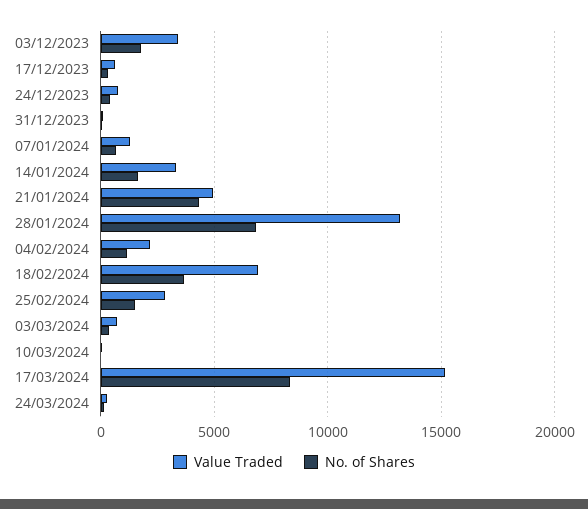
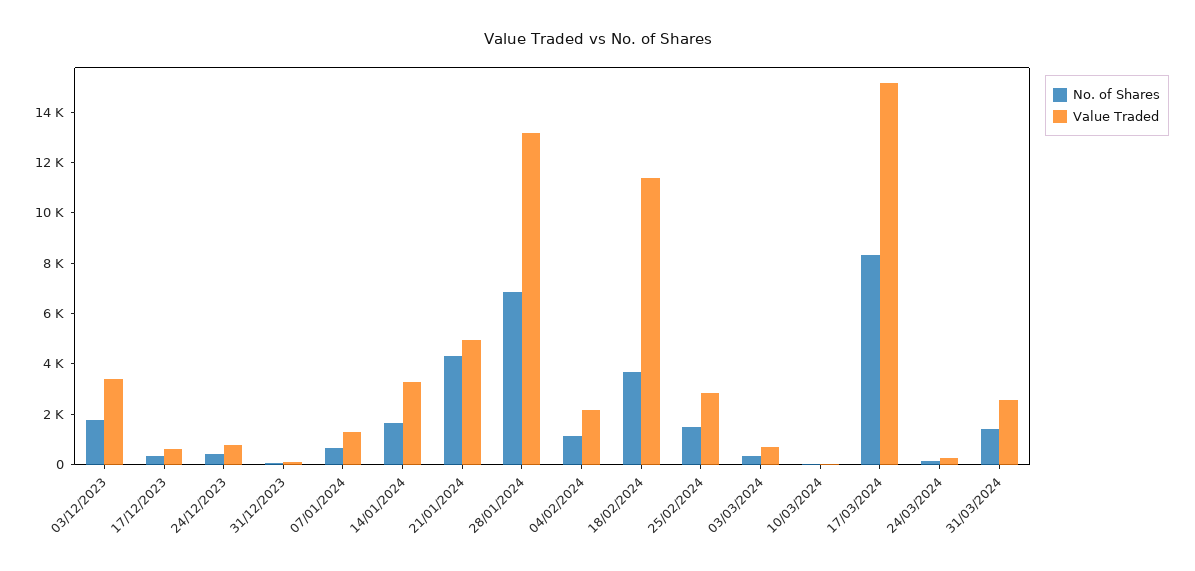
Value Traded, 18/02/2024: 7000 -> 11500
No. of Shares, 31/03/2024: none -> 1500
Value Traded, 31/03/2024: none -> 2500

